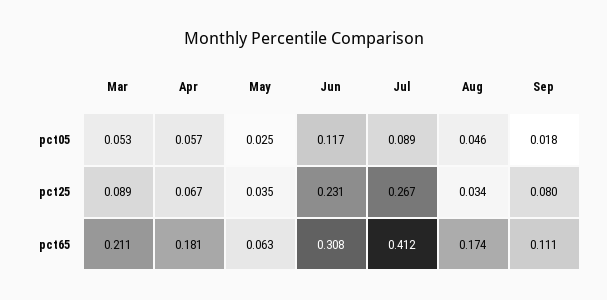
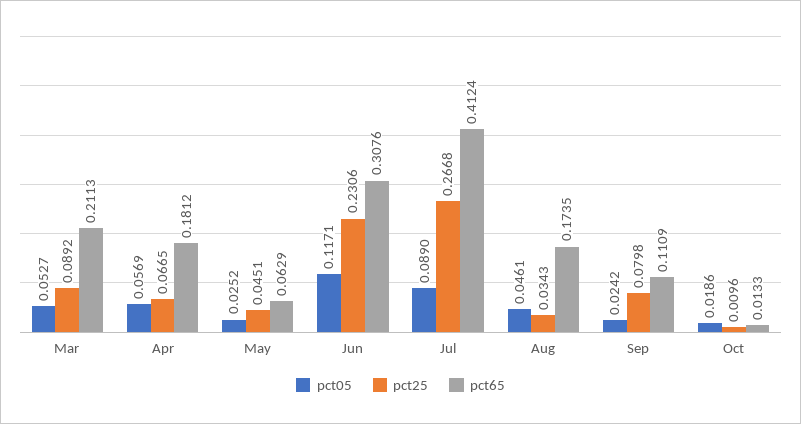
pct05, Sep: 0.018 -> 0.0242
pct25, May: 0.035 -> 0.0451
pct05, Oct: none -> 0.0186
pct25, Oct: none -> 0.0096
pct65, Oct: none -> 0.0133

